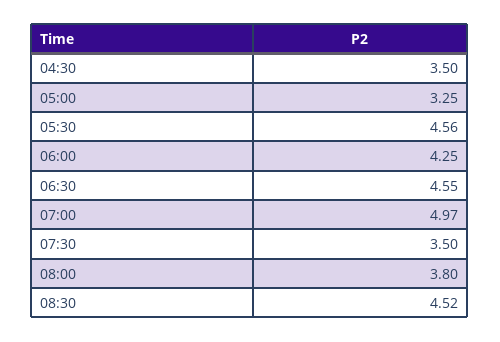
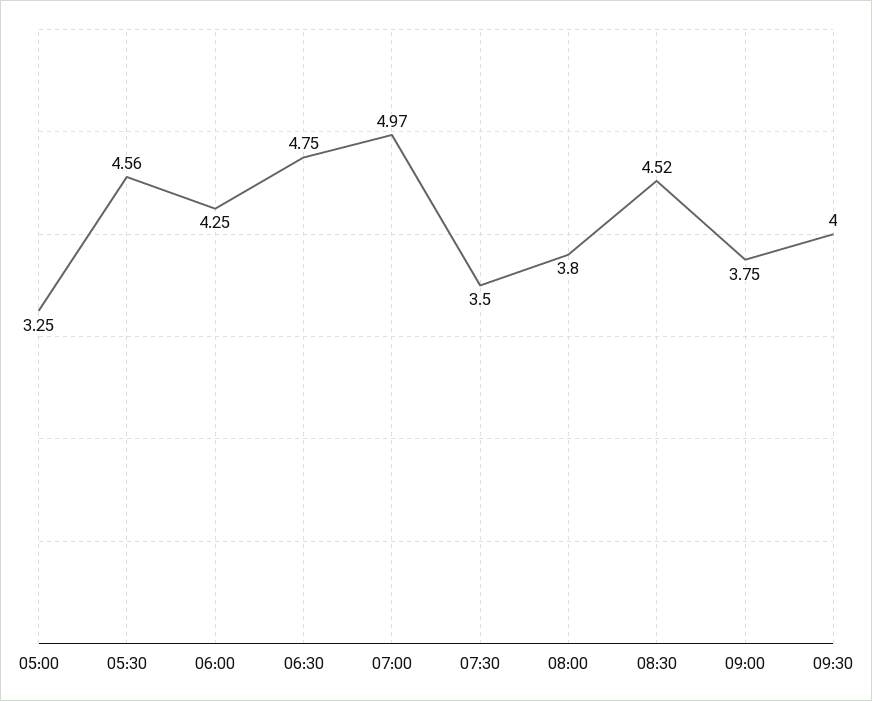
04:30: 3.5 -> none
06:30: 4.55 -> 4.75
09:00: none -> 3.75
09:30: none -> 4

